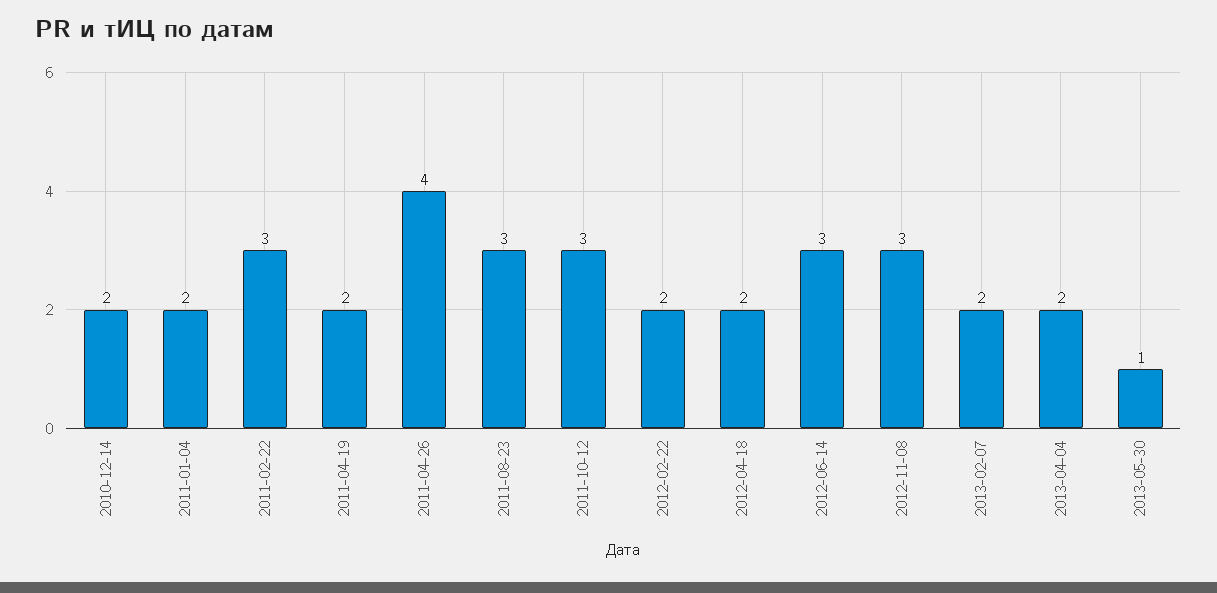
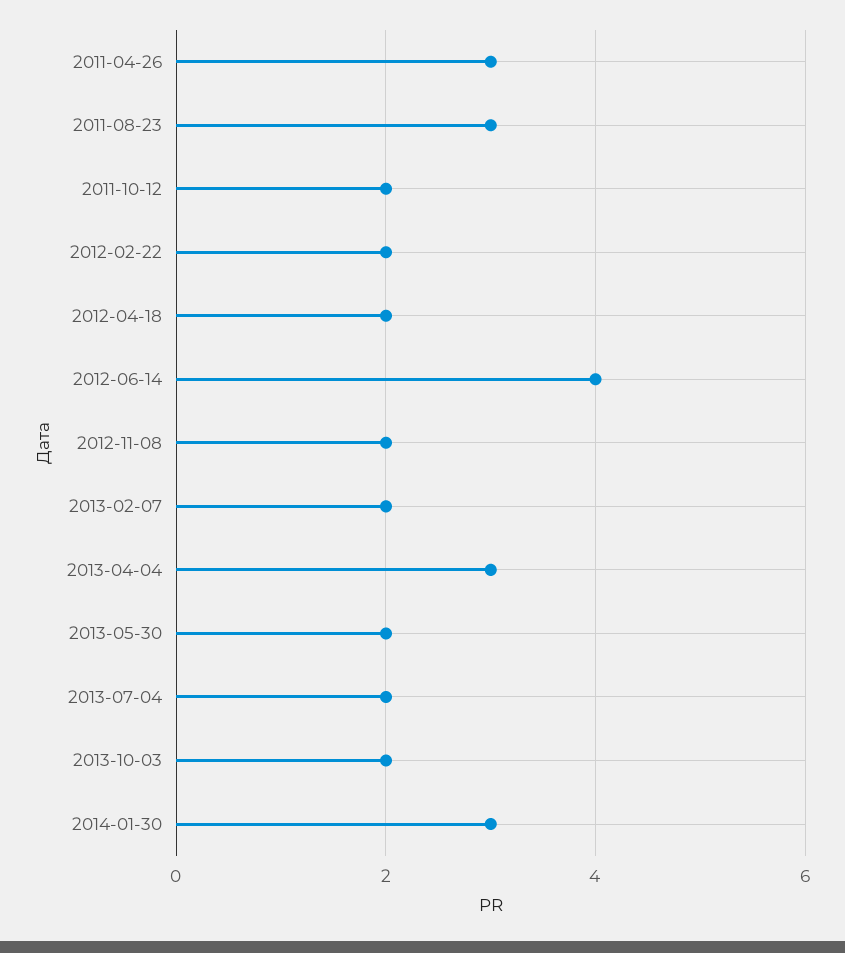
2010-12-14: 2 -> none
2011-01-04: 2 -> none
2011-02-22: 3 -> none
2011-04-19: 2 -> none
2011-04-26: 4 -> 3
2011-10-12: 3 -> 2
2012-06-14: 3 -> 4
2012-11-08: 3 -> 2
2013-04-04: 2 -> 3
2013-05-30: 1 -> 2
2013-07-04: none -> 2
2013-10-03: none -> 2
2014-01-30: none -> 3

